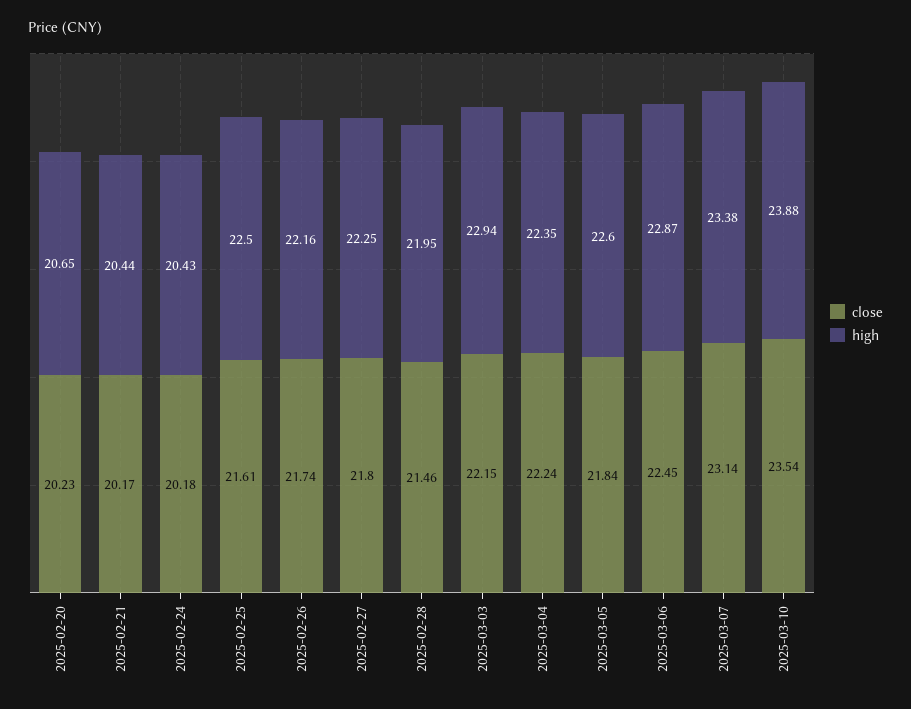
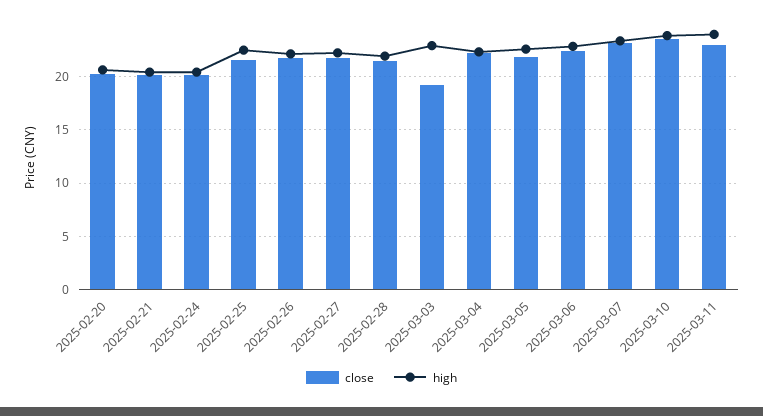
close, 2025-03-03: 22.15 -> 19
close, 2025-03-11: none -> 23
high, 2025-03-11: none -> 24

